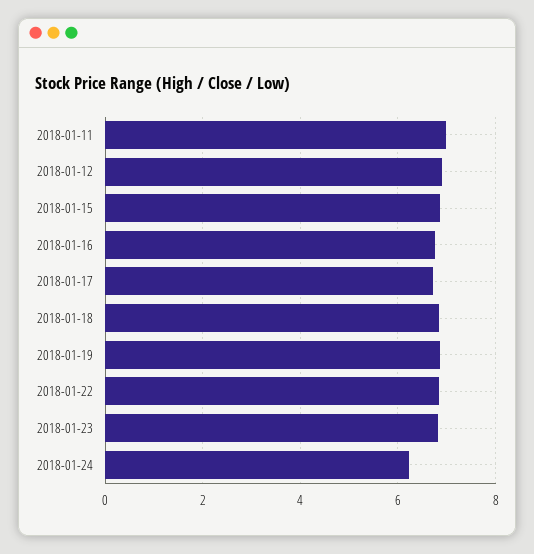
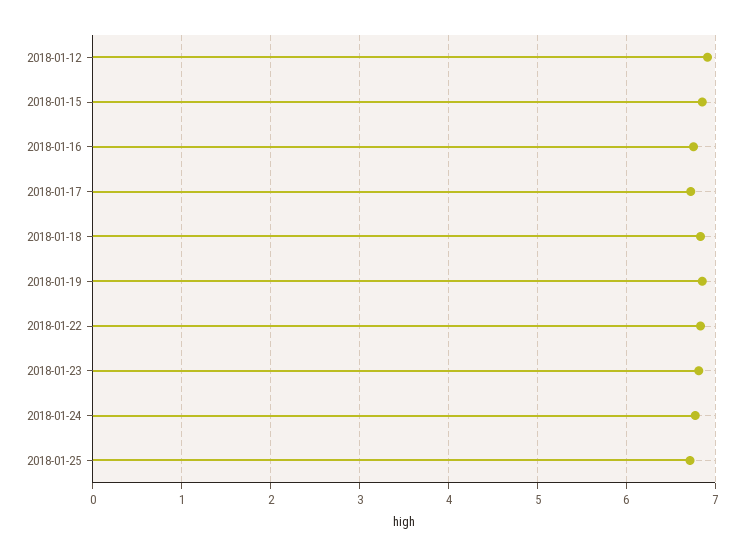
2018-01-11: 7 -> none
2018-01-24: 6.2 -> 6.8
2018-01-25: none -> 6.7

